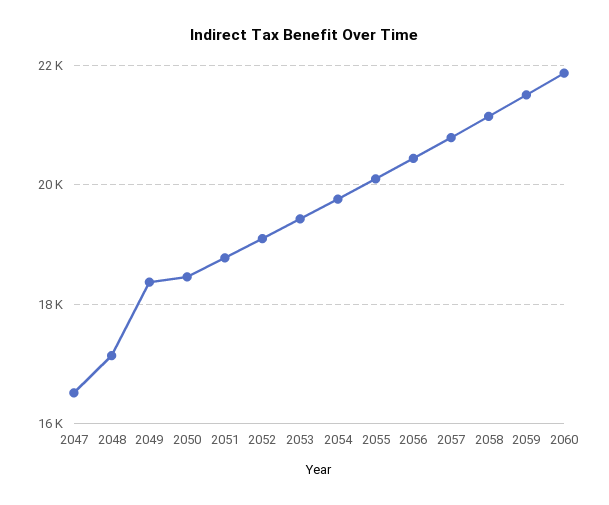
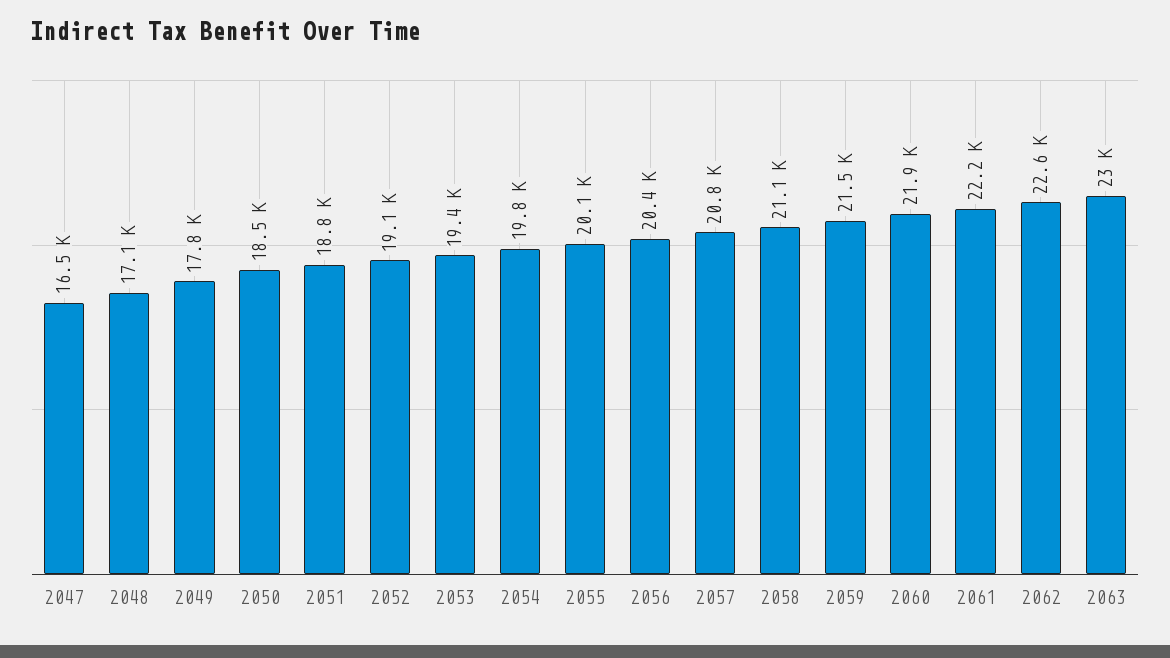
2049: 18400 -> 17800
2061: none -> 22200
2062: none -> 22600
2063: none -> 23000

